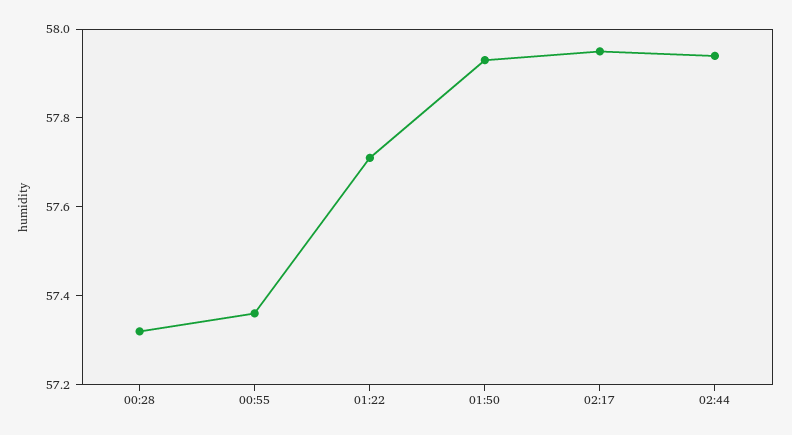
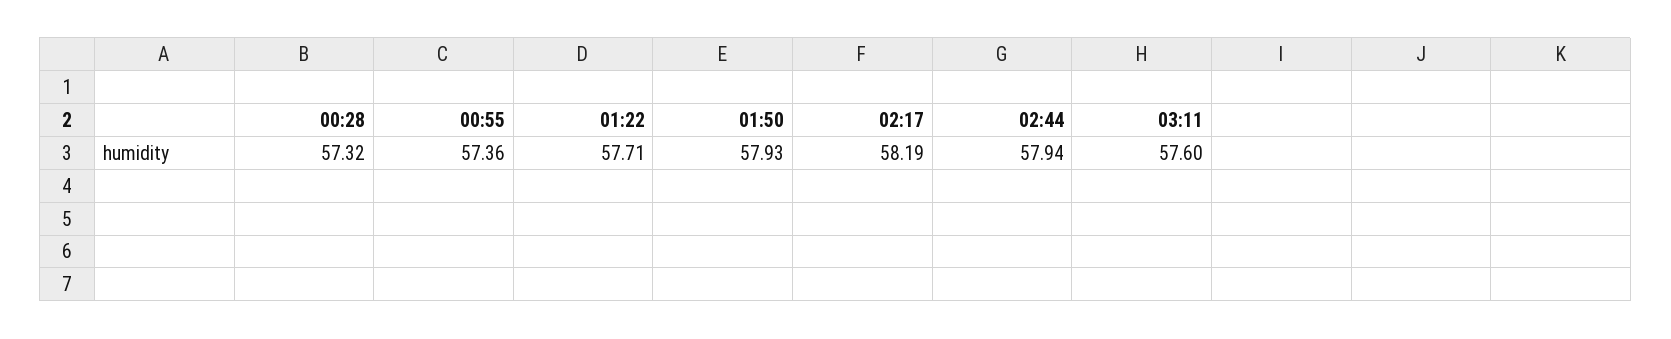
02:17: 57.95 -> 58.19
03:11: none -> 57.6

